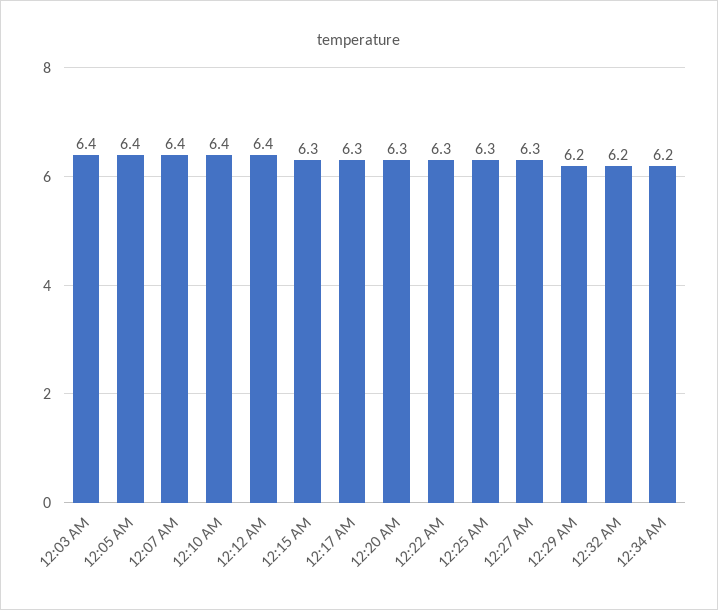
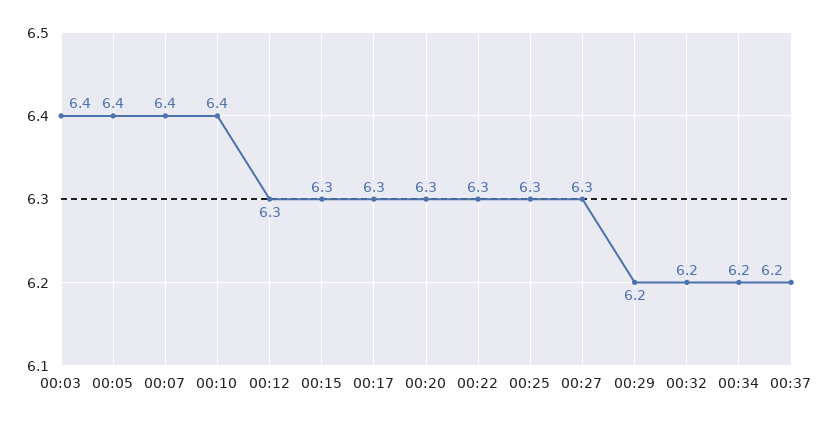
12:12 AM: 6.4 -> 6.3
00:37: none -> 6.2

